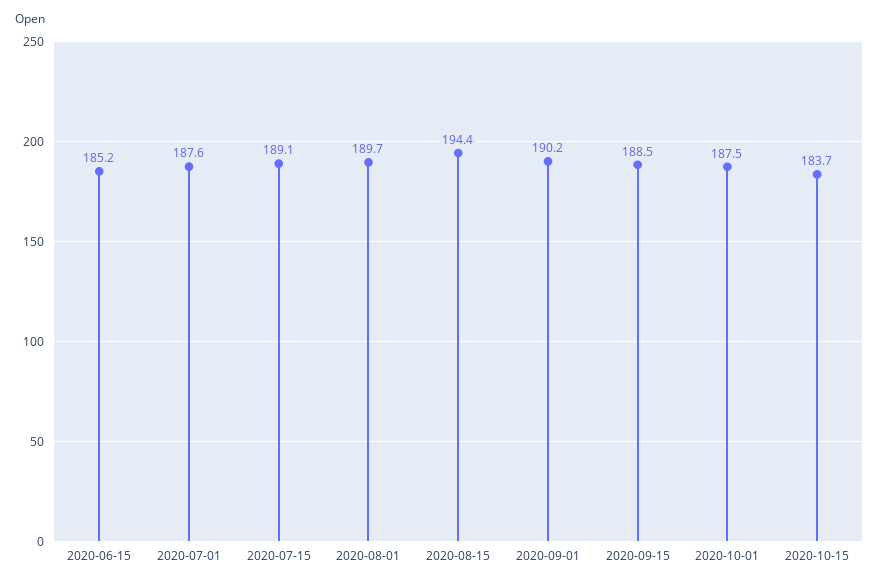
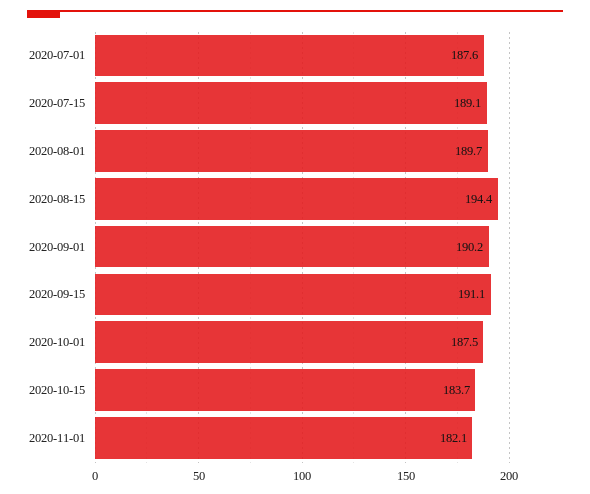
2020-06-15: 185.2 -> none
2020-09-15: 188.5 -> 191.1
2020-11-01: none -> 182.1

